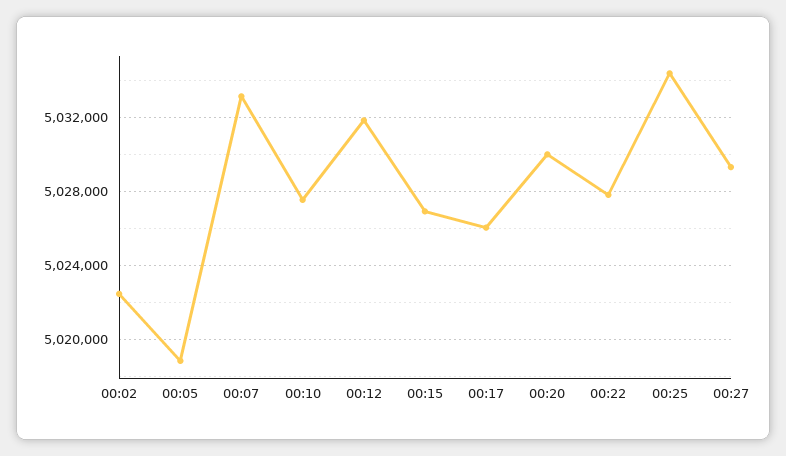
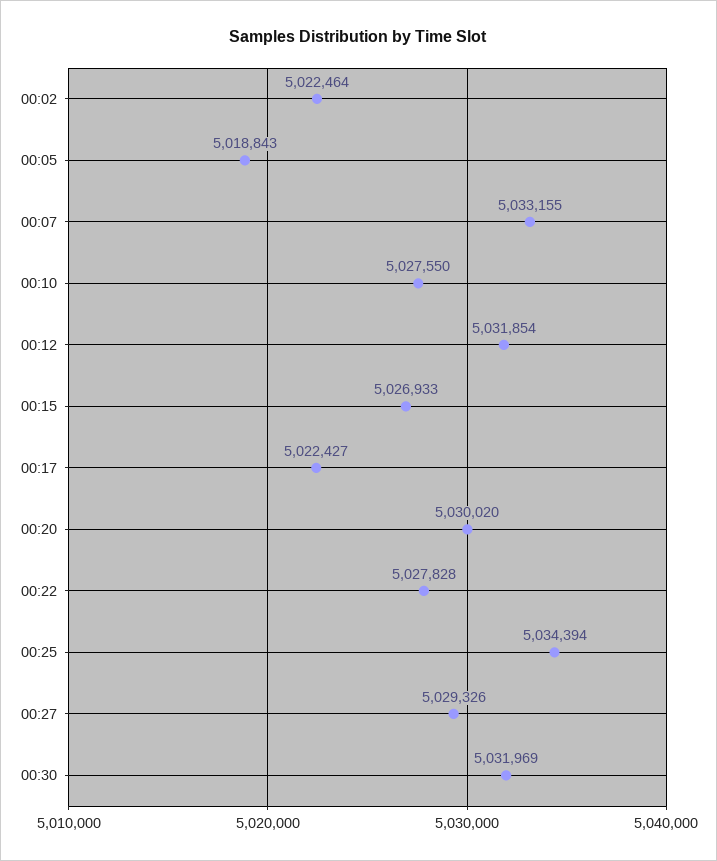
00:17: 5026000 -> 5022427
00:30: none -> 5031969

